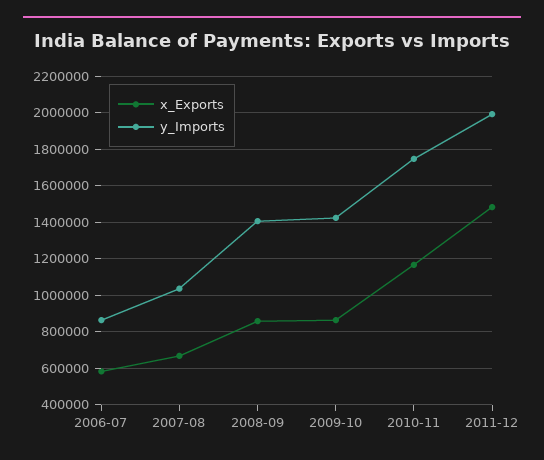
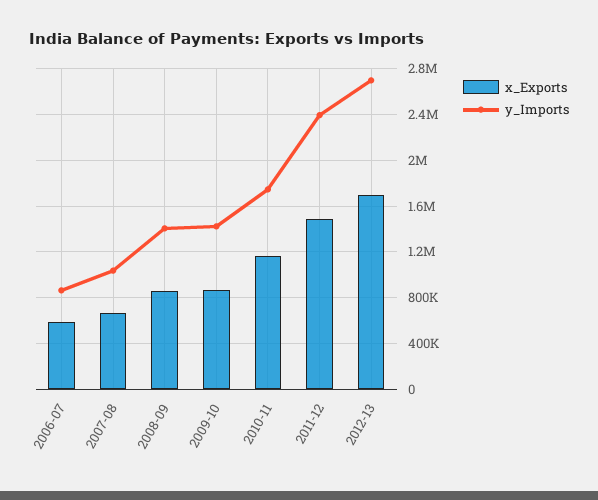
y_Imports, 2011-12: 2000000 -> 2400000
x_Exports, 2012-13: none -> 1700000
y_Imports, 2012-13: none -> 2700000

